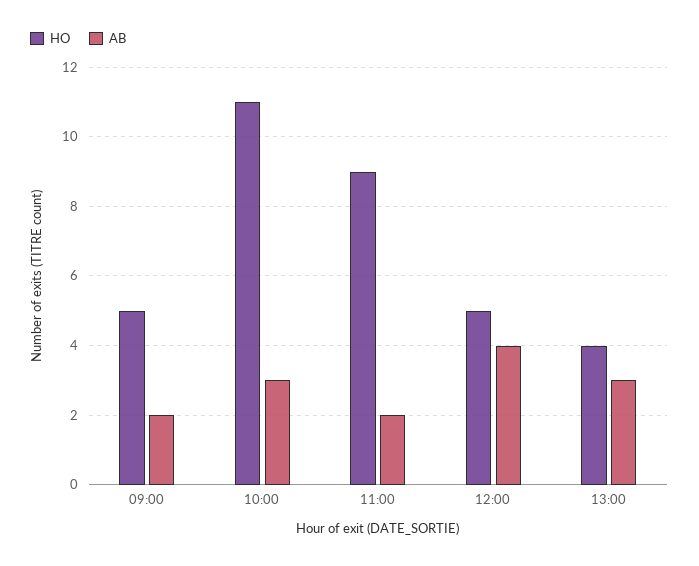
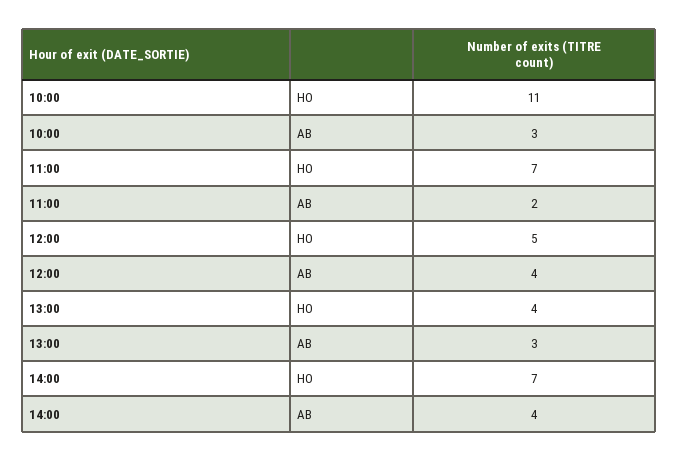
HO, 09:00: 5 -> none
AB, 09:00: 2 -> none
HO, 11:00: 9 -> 7
HO, 14:00: none -> 7
AB, 14:00: none -> 4

